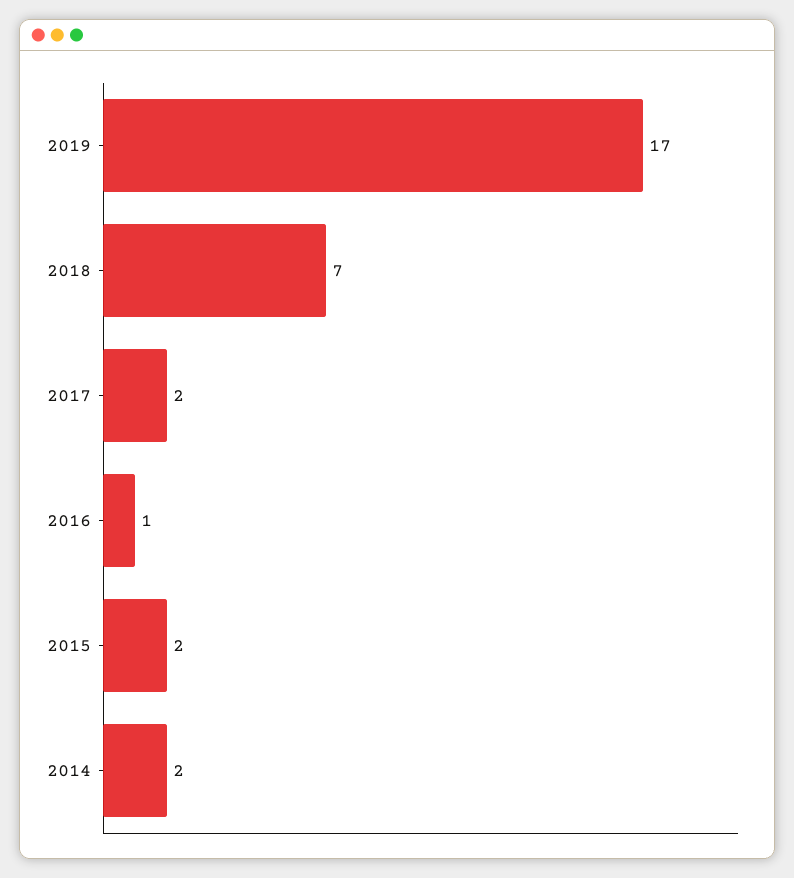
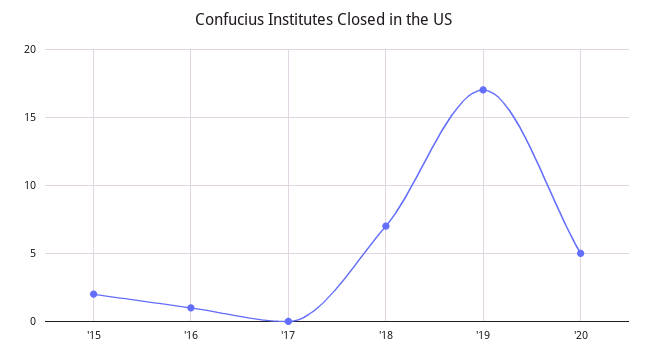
2017: 2 -> 0
2014: 2 -> none
'20: none -> 5

